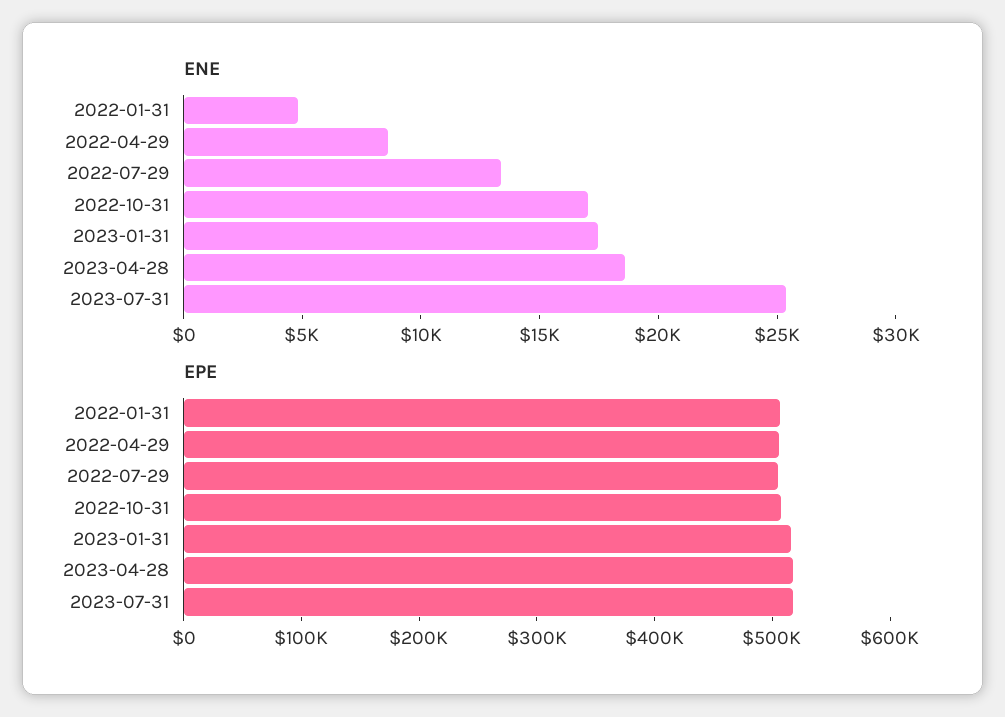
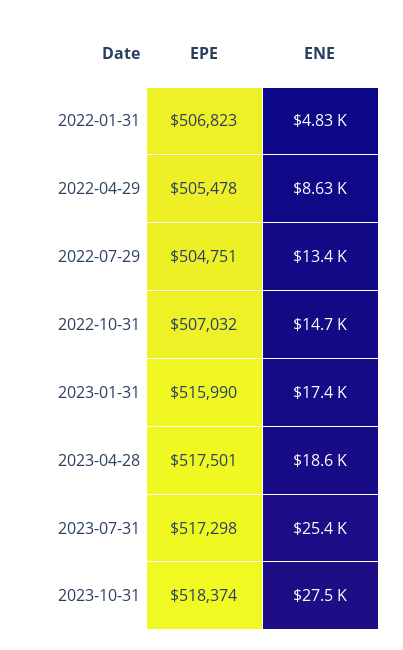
ENE, 2022-10-31: 17000 -> 14700
EPE, 2023-10-31: none -> 518374
ENE, 2023-10-31: none -> 27500

